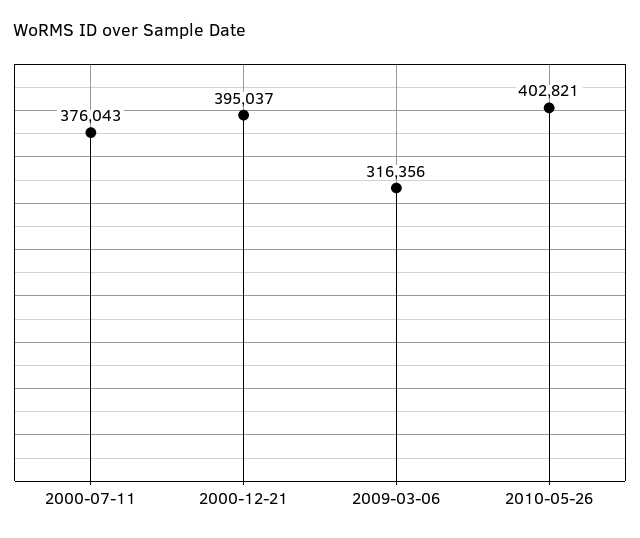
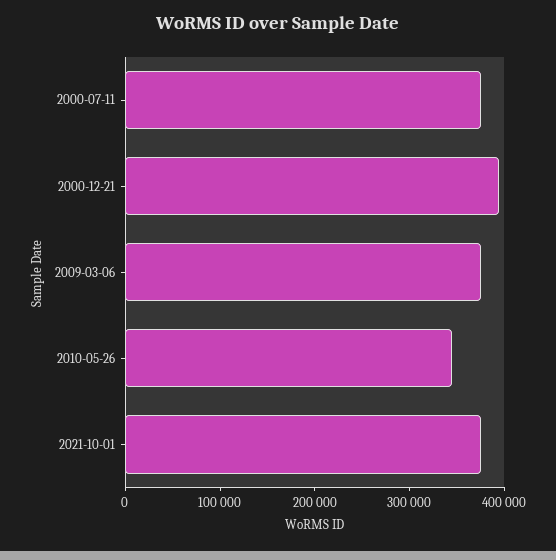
2009-03-06: 316356 -> 380000
2010-05-26: 402821 -> 340000
2021-10-01: none -> 380000

